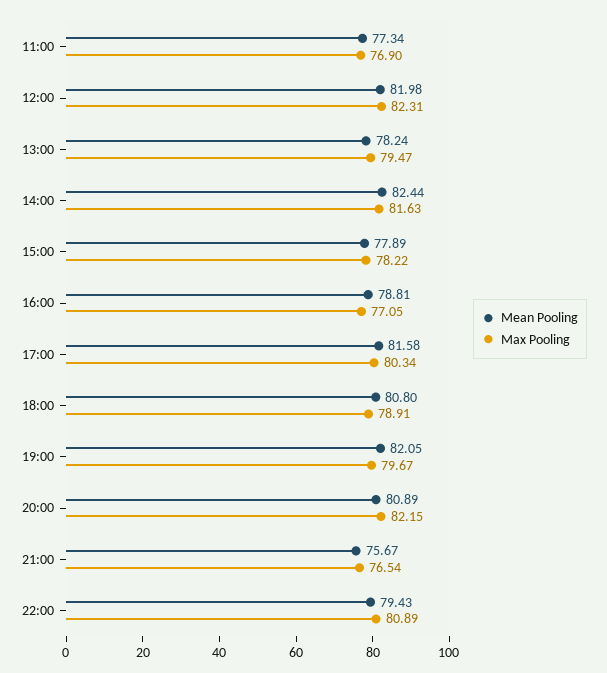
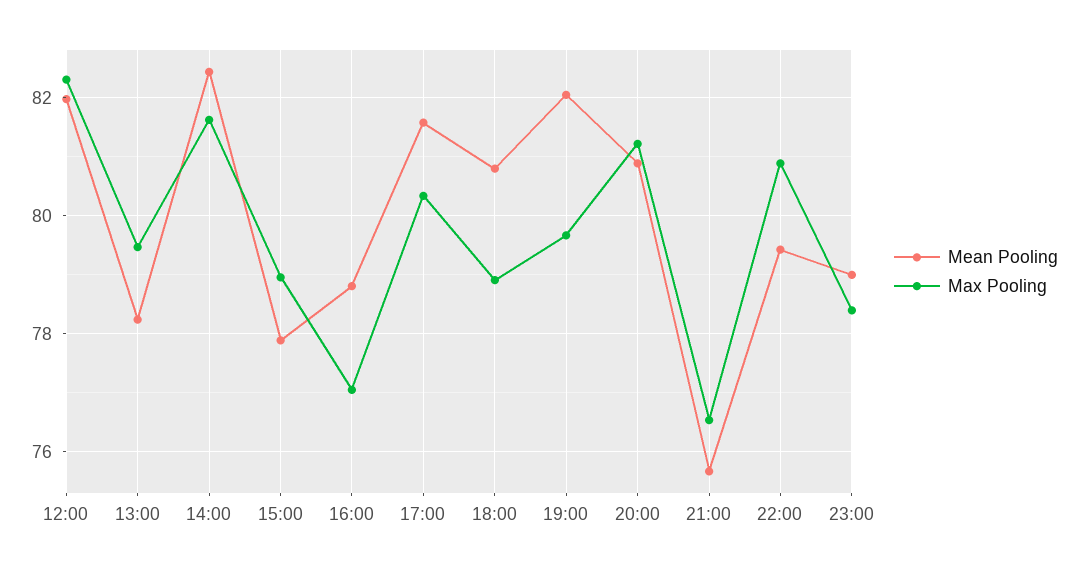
Mean Pooling, 11:00: 77.34 -> none
Max Pooling, 11:00: 76.9 -> none
Max Pooling, 15:00: 78.22 -> 79
Max Pooling, 20:00: 82.15 -> 81.2
Mean Pooling, 23:00: none -> 79
Max Pooling, 23:00: none -> 78.4

